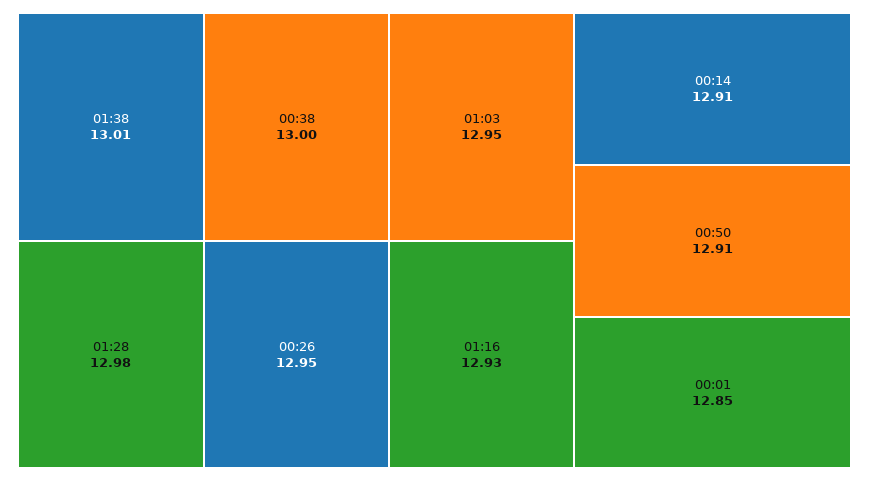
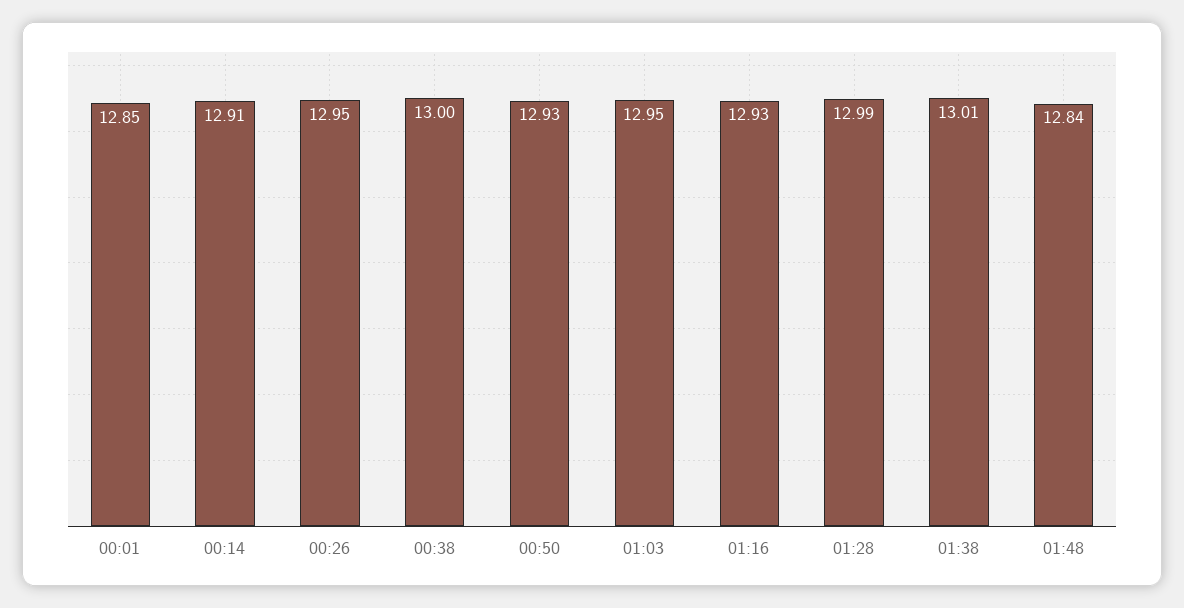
01:28: 12.98 -> 12.99
00:50: 12.91 -> 12.93
01:48: none -> 12.84

